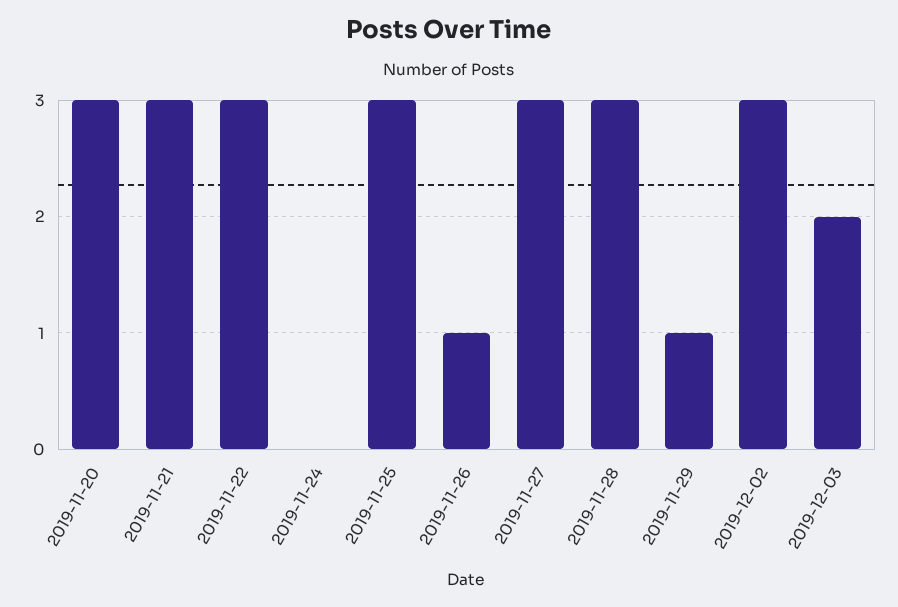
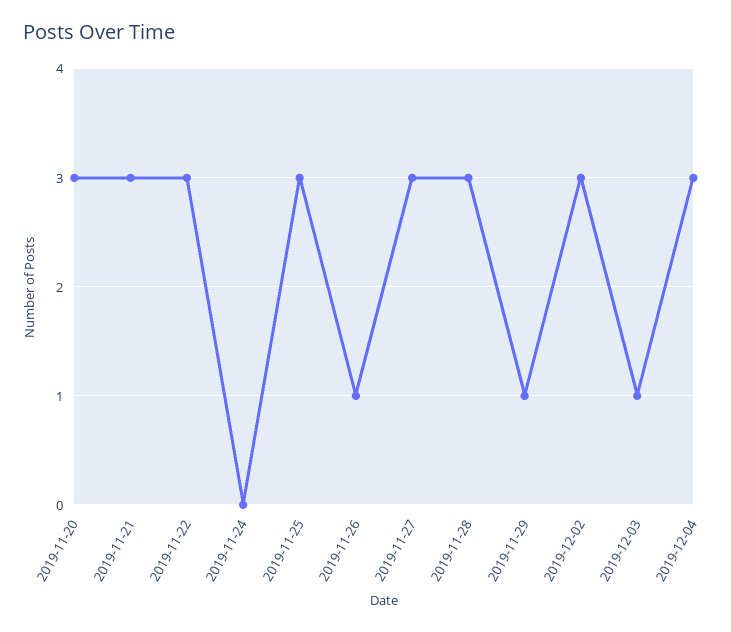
2019-12-03: 2 -> 1
2019-12-04: none -> 3

